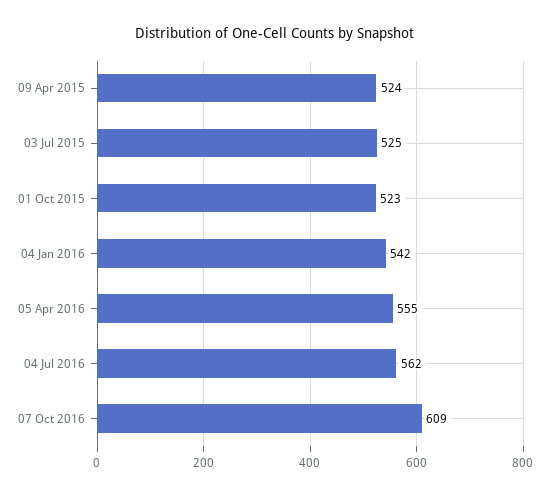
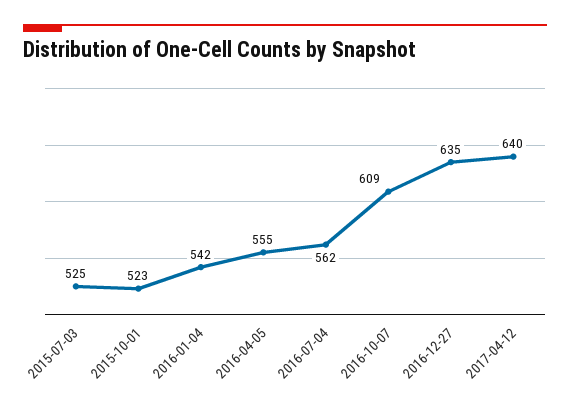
09 Apr 2015: 524 -> none
2016-12-27: none -> 635
2017-04-12: none -> 640

